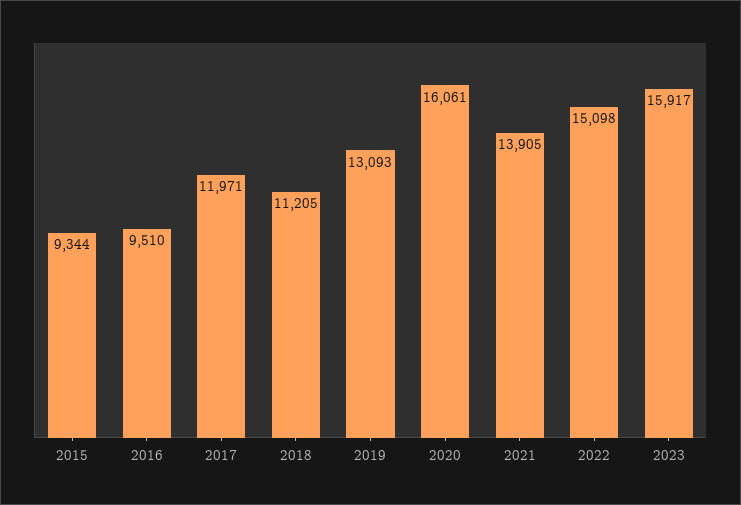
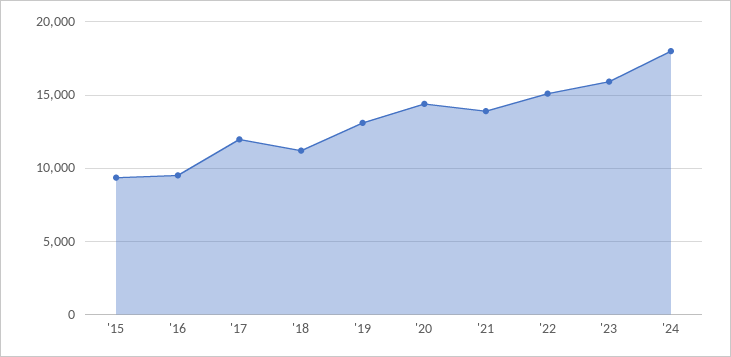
2020: 16061 -> 14500
'24: none -> 18000

